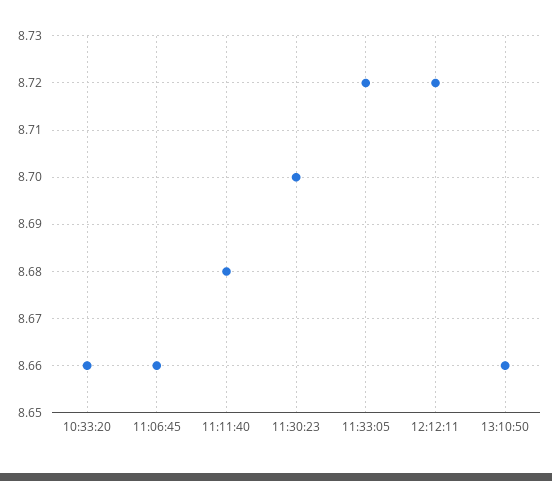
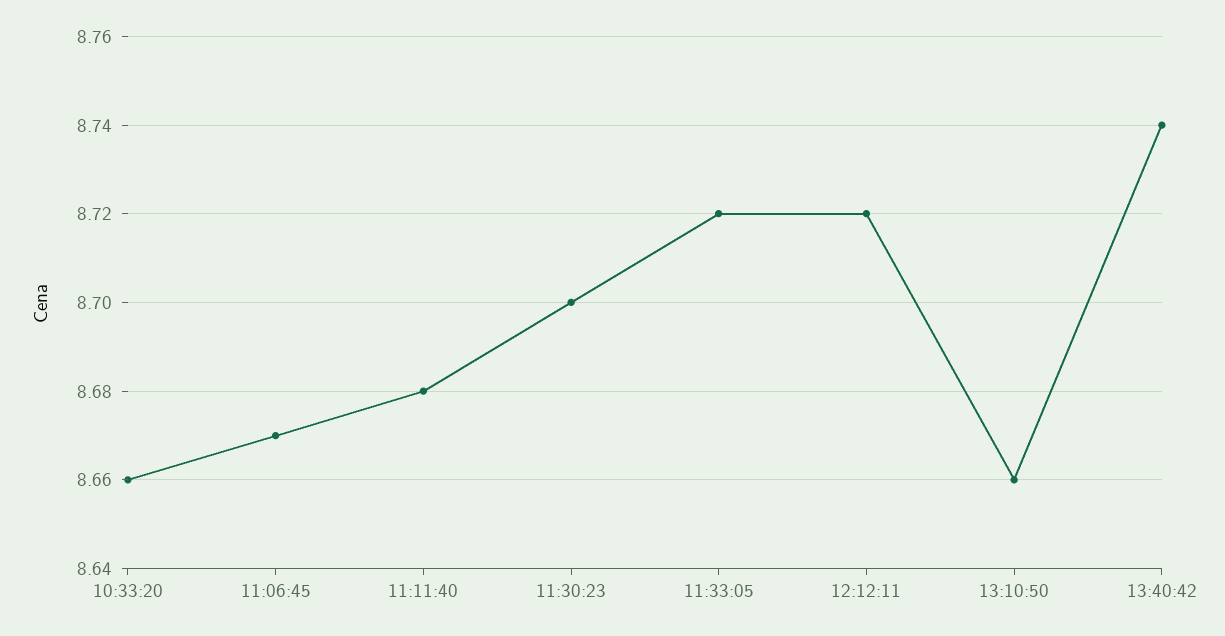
11:06:45: 8.66 -> 8.67
13:40:42: none -> 8.74

